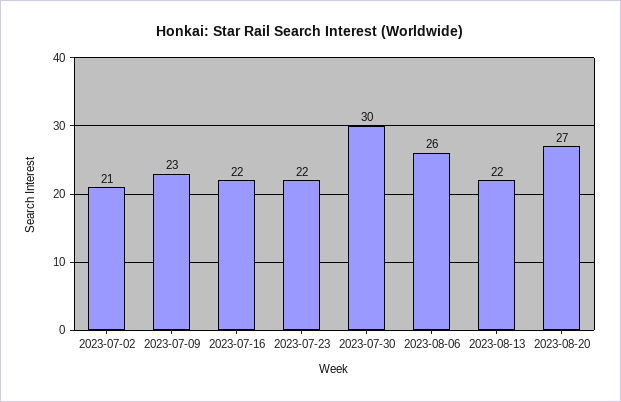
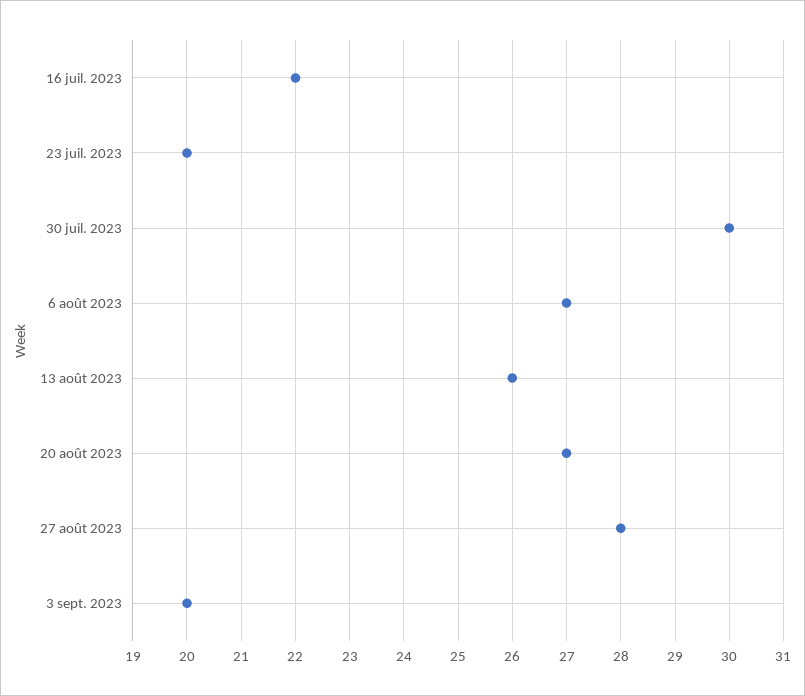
2023-07-02: 21 -> none
2023-07-09: 23 -> none
2023-07-23: 22 -> 20
2023-08-06: 26 -> 27
2023-08-13: 22 -> 26
27 août 2023: none -> 28
3 sept. 2023: none -> 20

